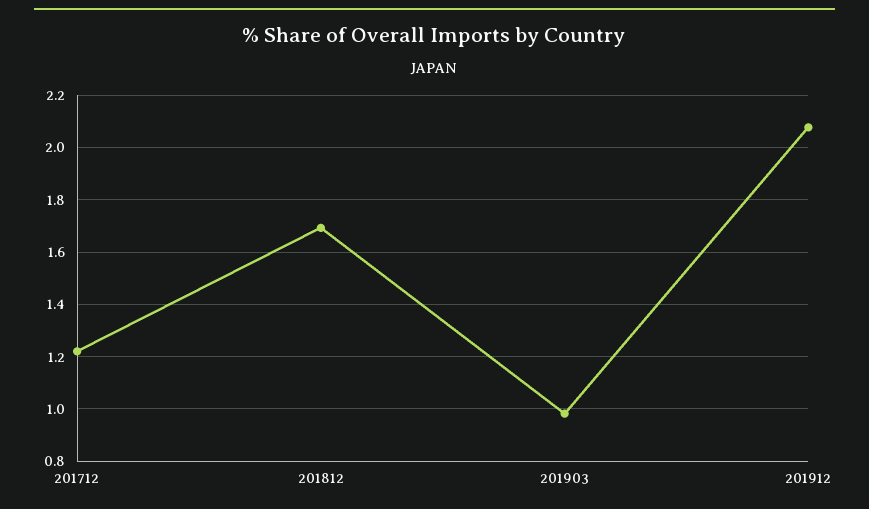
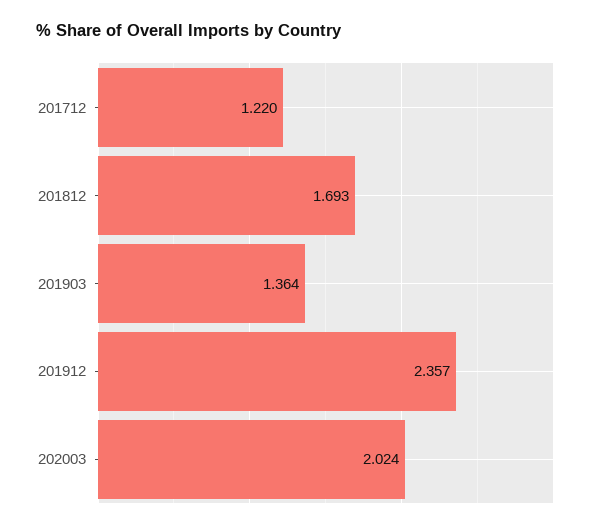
201903: 0.975 -> 1.364
201912: 2.075 -> 2.357
202003: none -> 2.024

